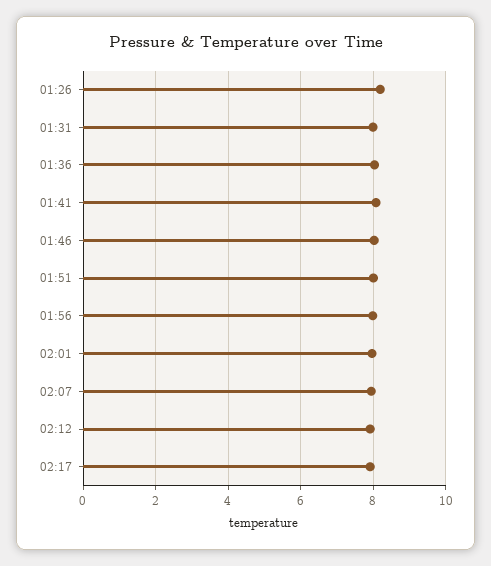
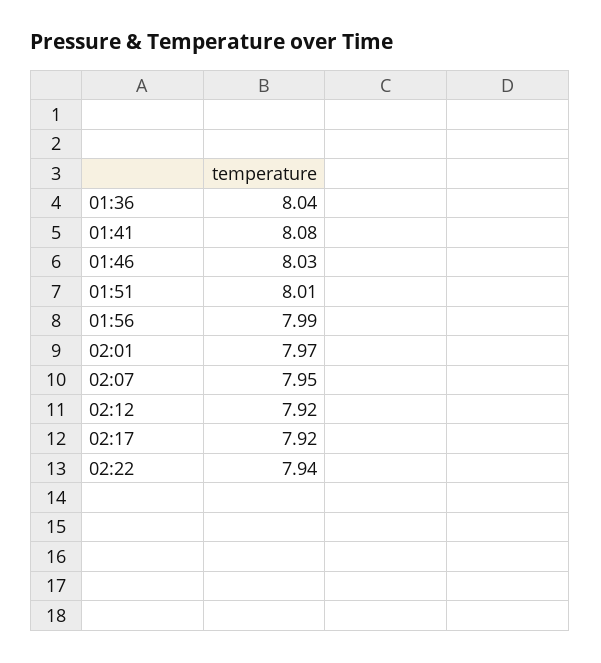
01:26: 8.2 -> none
01:31: 8 -> none
02:22: none -> 7.94

